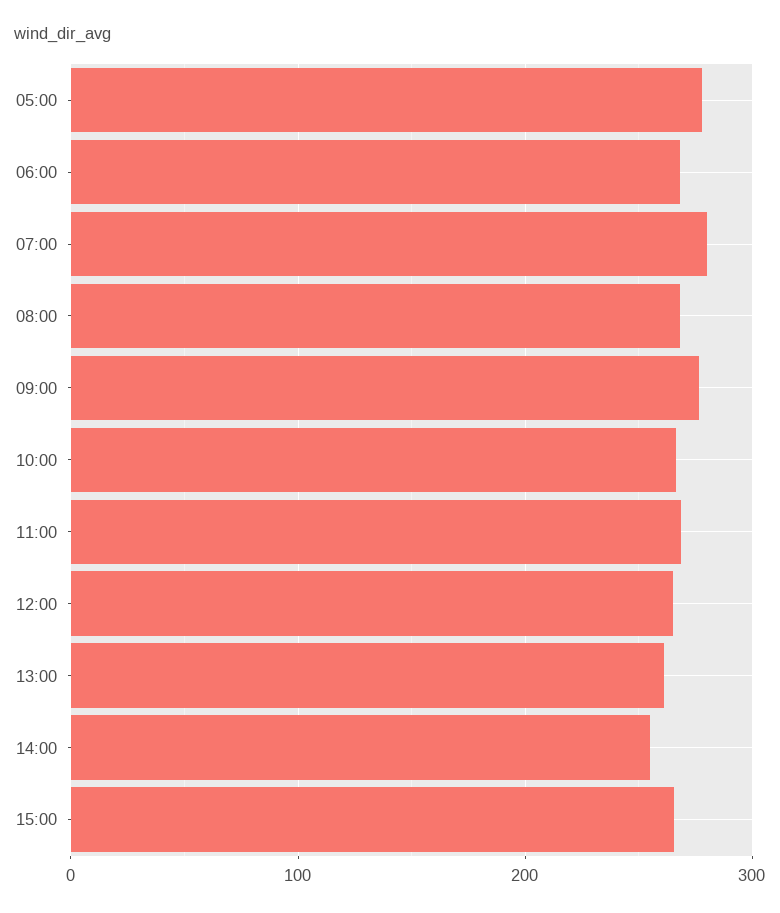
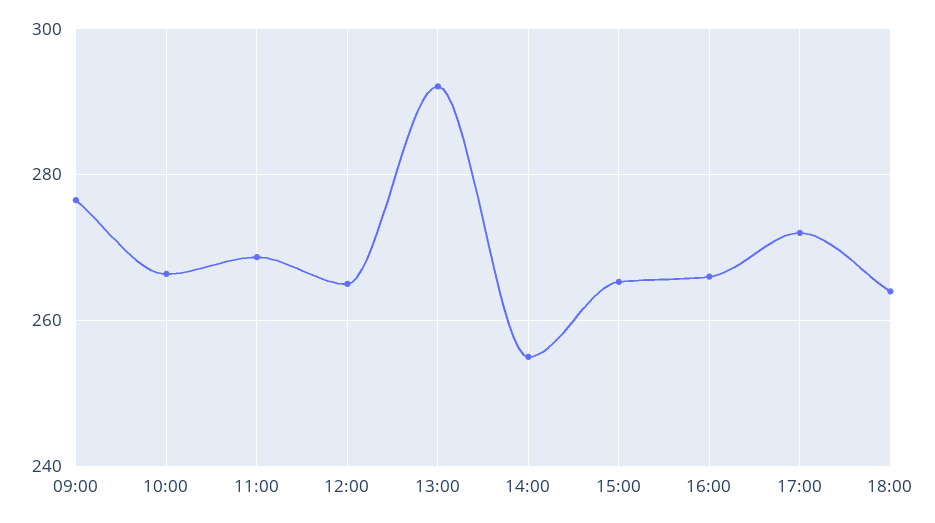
05:00: 280 -> none
06:00: 270 -> none
07:00: 280 -> none
08:00: 270 -> none
13:00: 260 -> 292
16:00: none -> 266
17:00: none -> 272
18:00: none -> 264

